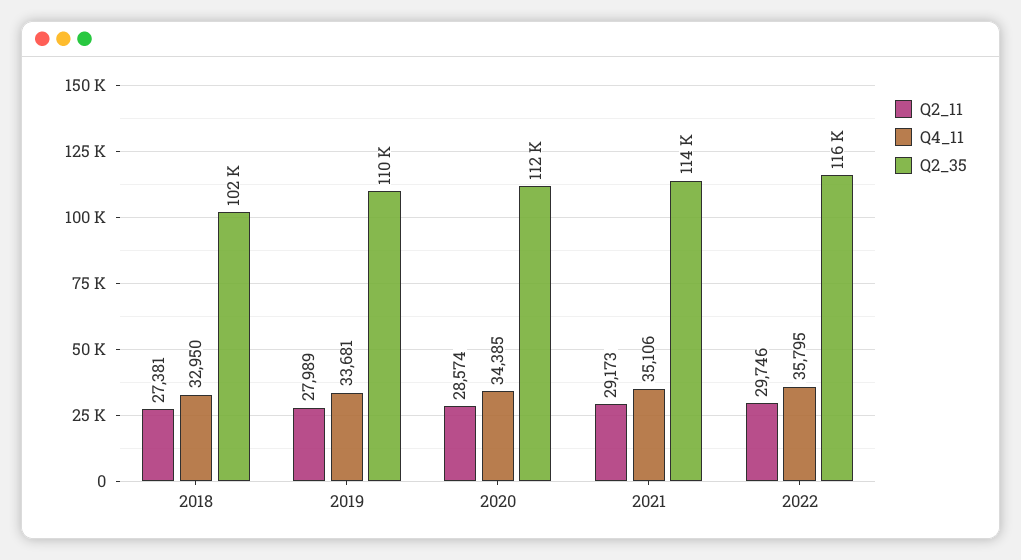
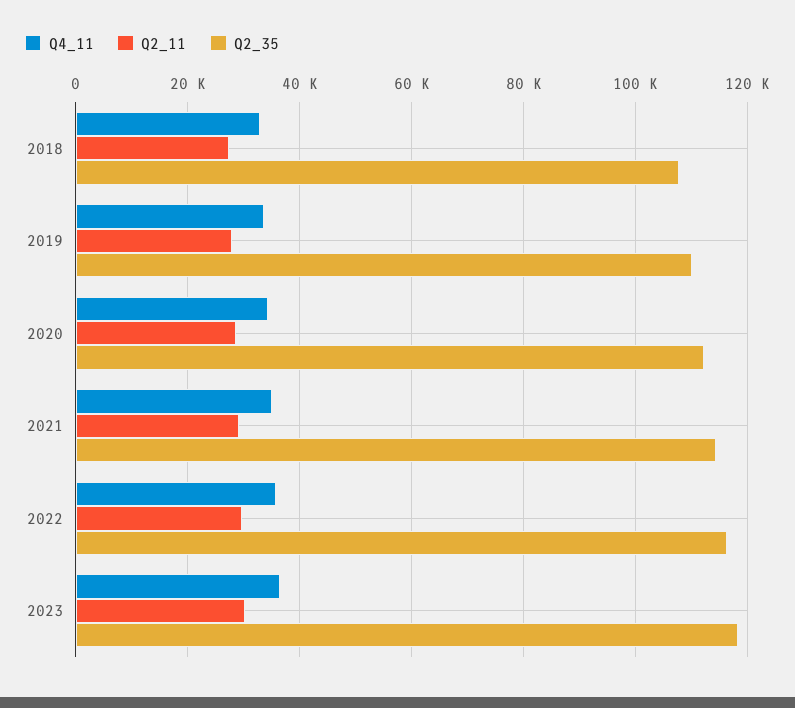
Q2_35, 2018: 102000 -> 108000
Q4_11, 2023: none -> 36000
Q2_11, 2023: none -> 30000
Q2_35, 2023: none -> 118000

